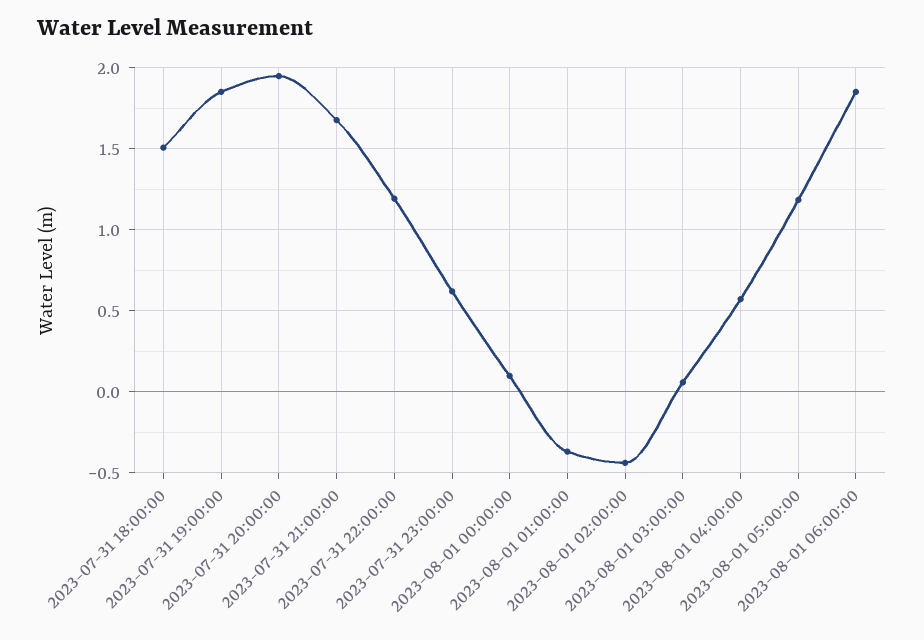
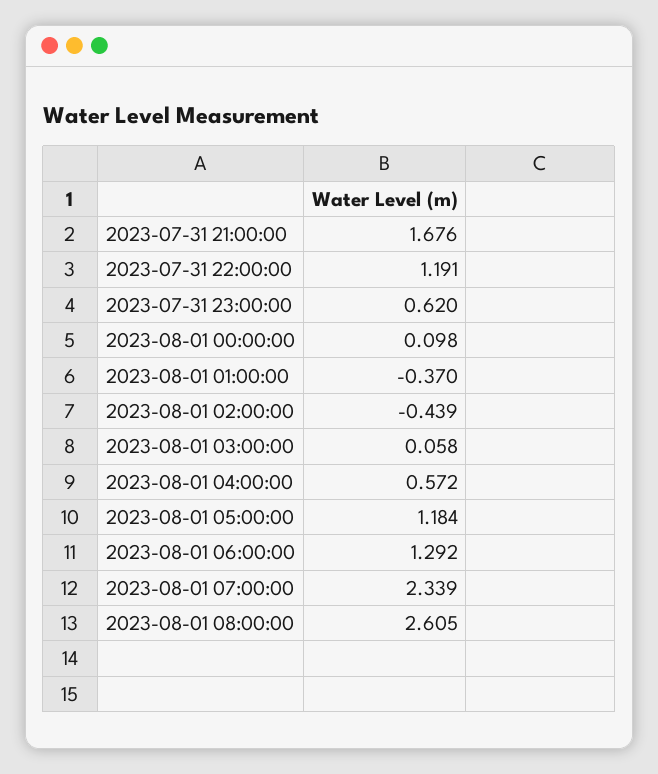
2023-07-31 18:00:00: 1.5 -> none
2023-07-31 19:00:00: 1.85 -> none
2023-07-31 20:00:00: 1.95 -> none
2023-08-01 06:00:00: 1.85 -> 1.292
2023-08-01 07:00:00: none -> 2.339
2023-08-01 08:00:00: none -> 2.605

